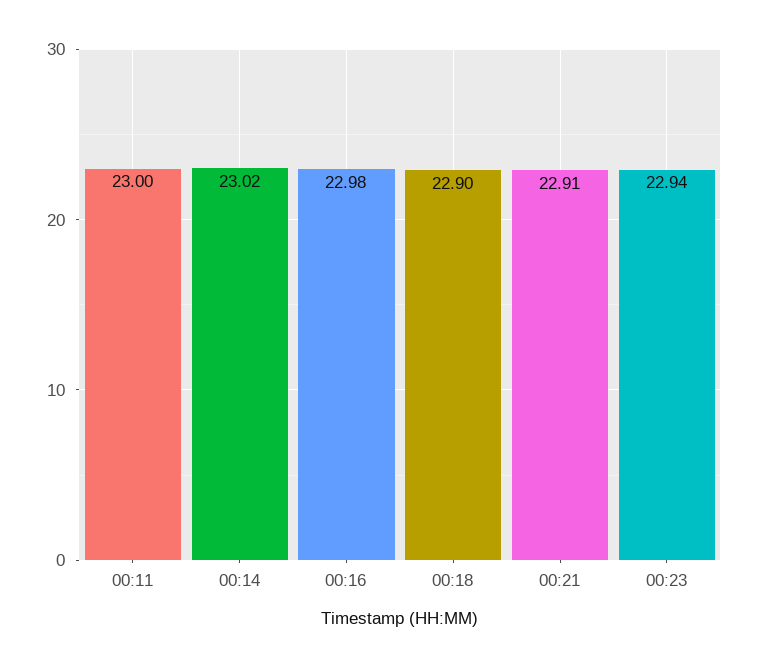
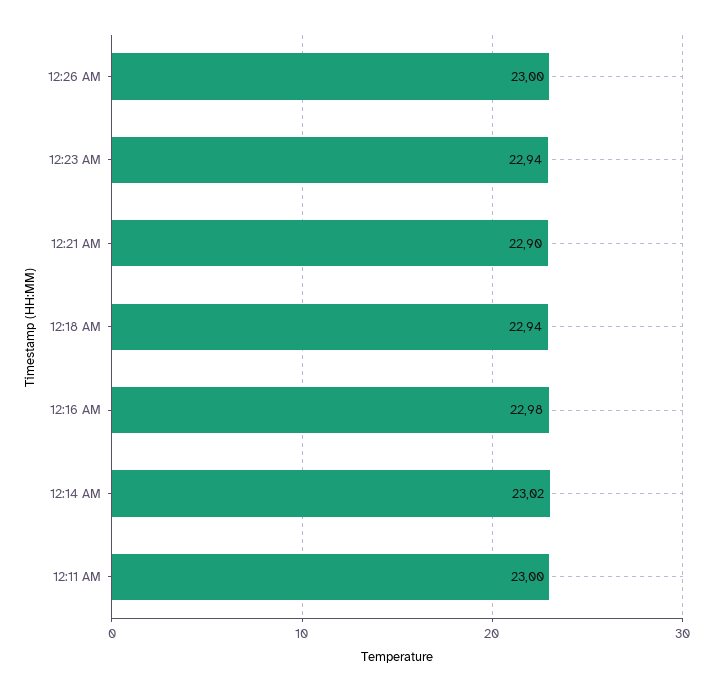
00:18: 22.9 -> 22.94
00:21: 22.91 -> 22.9
12:26 AM: none -> 23

